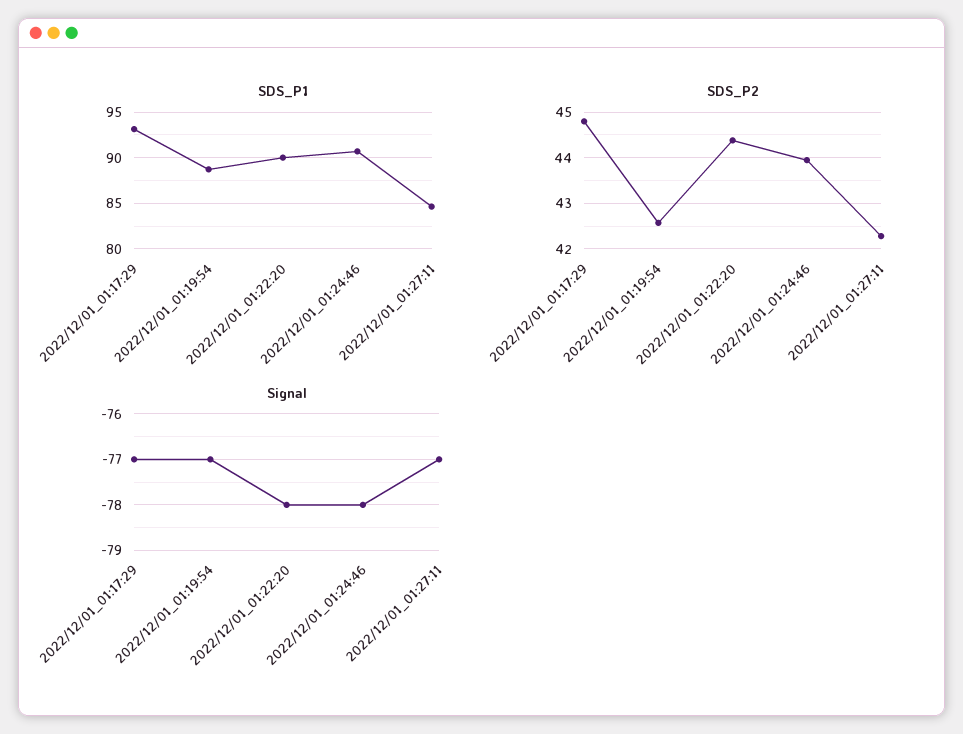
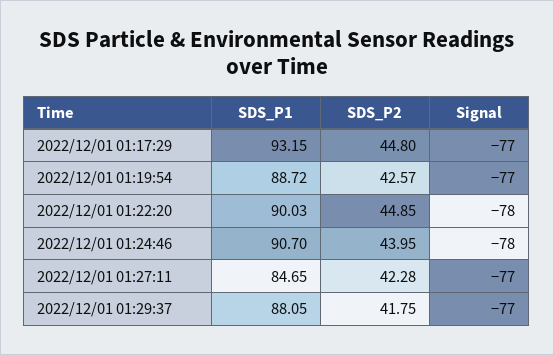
SDS_P2, 2022/12/01_01:22:20: 44.4 -> 44.85
SDS_P1, 2022/12/01 01:29:37: none -> 88.05
SDS_P2, 2022/12/01 01:29:37: none -> 41.75
Signal, 2022/12/01 01:29:37: none -> -77

